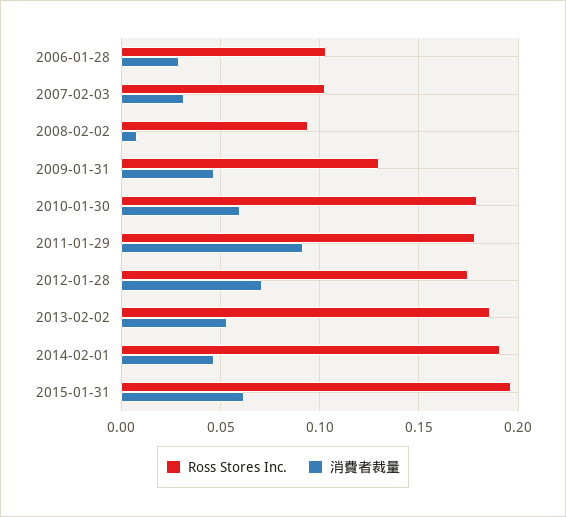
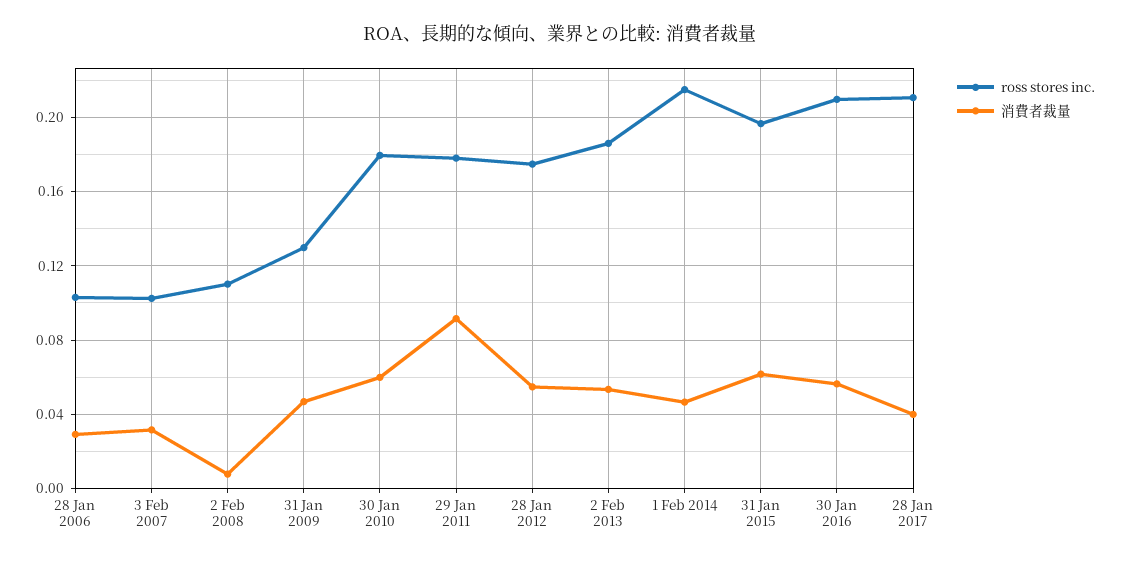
Ross Stores Inc., 2008-02-02: 0.095 -> 0.11
消費者裁量, 2012-01-28: 0.07 -> 0.055
Ross Stores Inc., 2014-02-01: 0.19 -> 0.215
Ross Stores Inc., 30 Jan 2016: none -> 0.21
消費者裁量, 30 Jan 2016: none -> 0.055
Ross Stores Inc., 28 Jan 2017: none -> 0.21
消費者裁量, 28 Jan 2017: none -> 0.04

